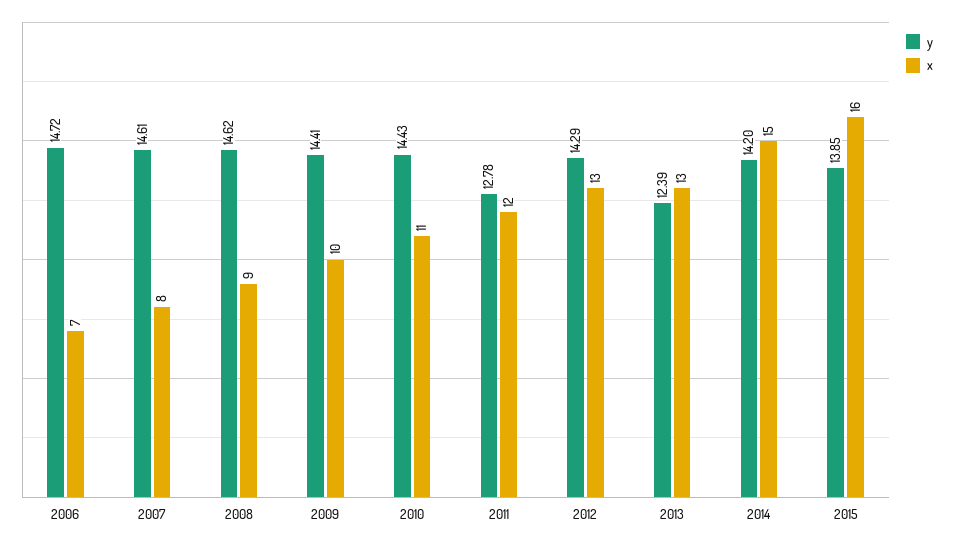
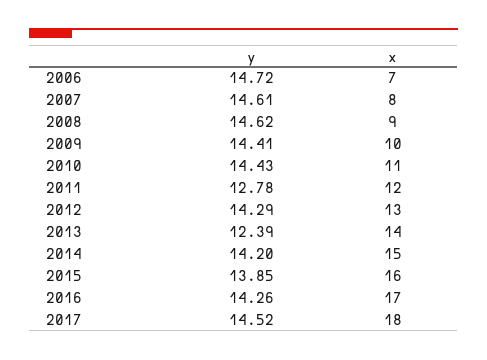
x, 2013: 13 -> 14
y, 2016: none -> 14.26
x, 2016: none -> 17
y, 2017: none -> 14.52
x, 2017: none -> 18

